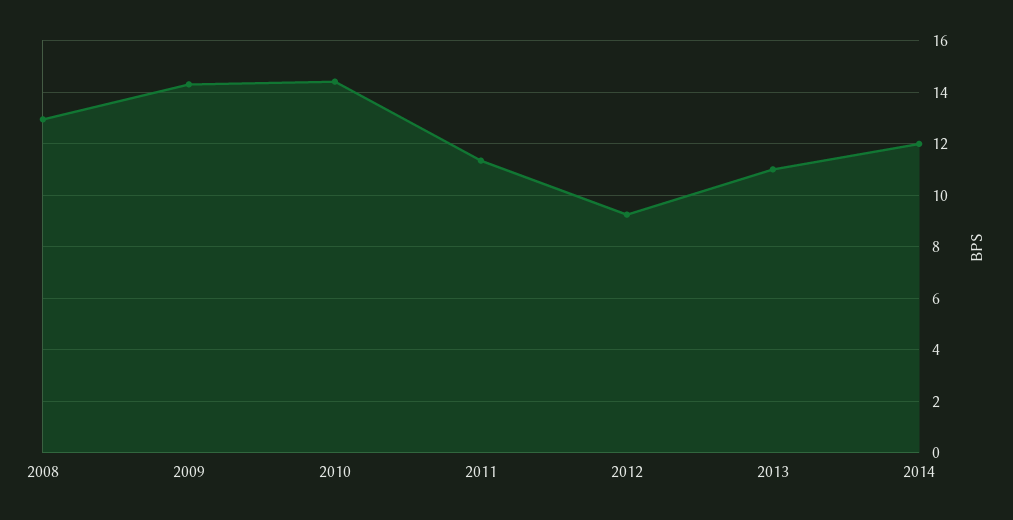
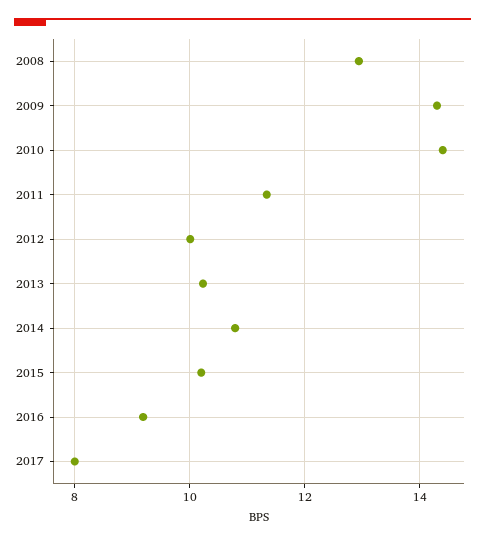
2012: 9.25 -> 10
2013: 11 -> 10.2
2014: 12 -> 10.8
2015: none -> 10.2
2016: none -> 9.2
2017: none -> 8

